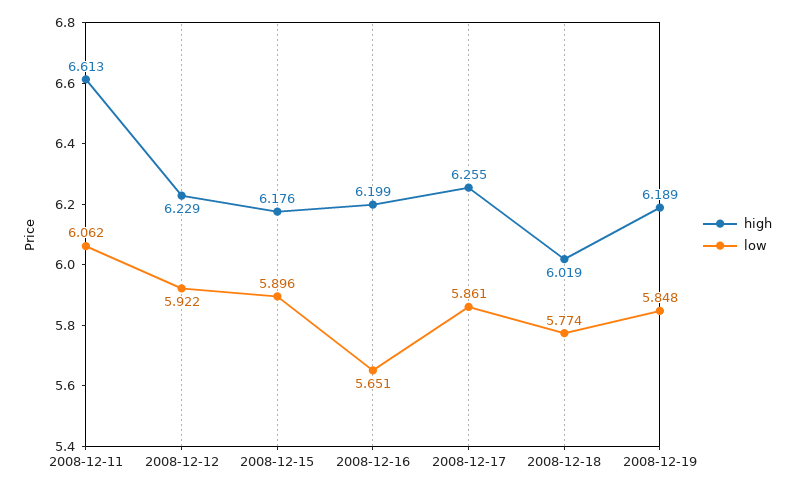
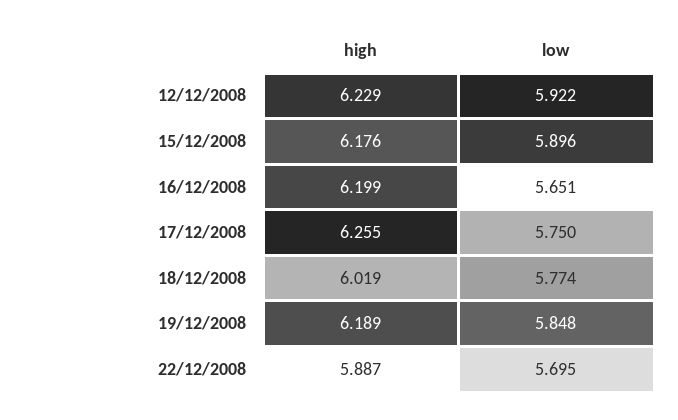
high, 2008-12-11: 6.613 -> none
low, 2008-12-11: 6.062 -> none
low, 2008-12-17: 5.861 -> 5.75
high, 22/12/2008: none -> 5.887
low, 22/12/2008: none -> 5.695

